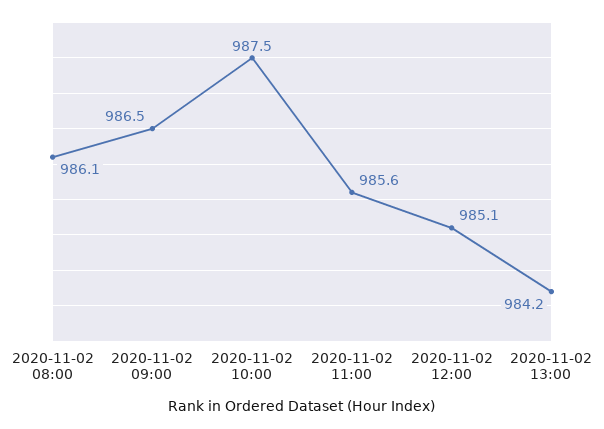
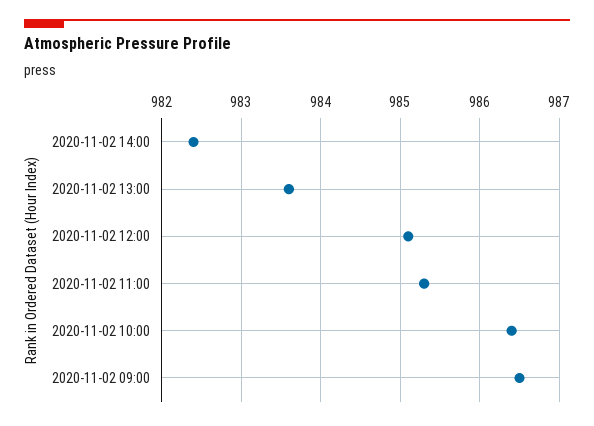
2020-11-02 08:00: 986.1 -> none
2020-11-02 10:00: 987.5 -> 986.4
2020-11-02 11:00: 985.6 -> 985.3
2020-11-02 13:00: 984.2 -> 983.6
2020-11-02 14:00: none -> 982.4

